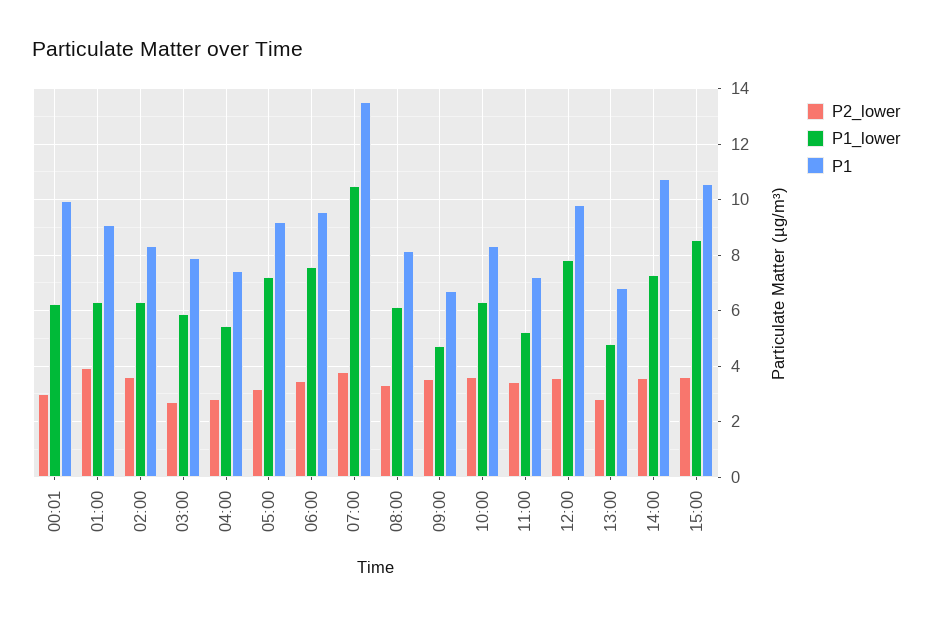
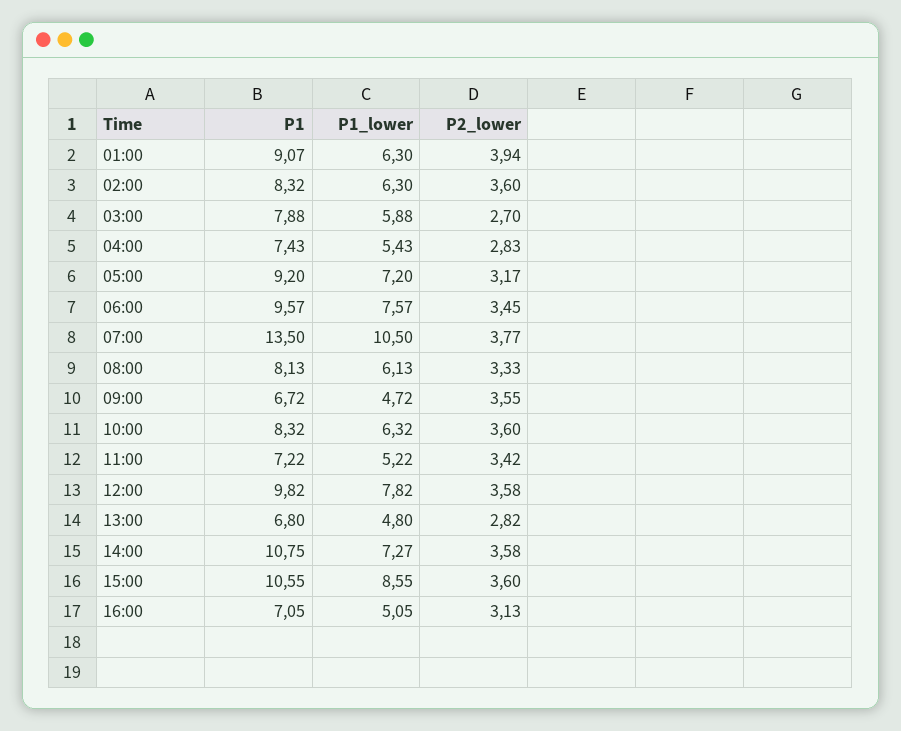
P2_lower, 00:01: 3 -> none
P1_lower, 00:01: 6.25 -> none
P1, 00:01: 10 -> none
P1, 16:00: none -> 7.05
P1_lower, 16:00: none -> 5.05
P2_lower, 16:00: none -> 3.13

